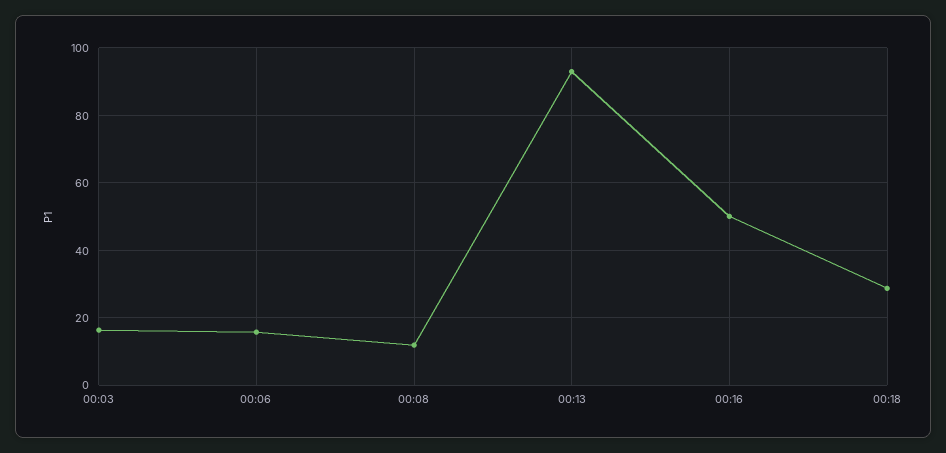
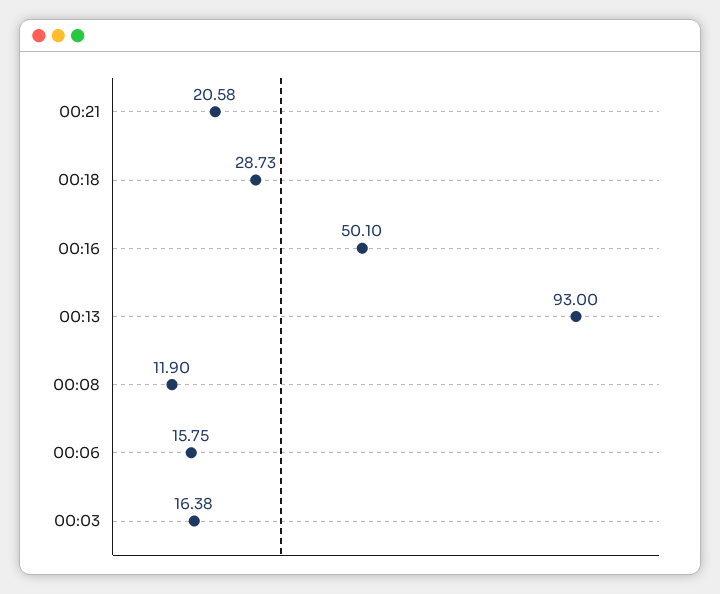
00:21: none -> 20.58

